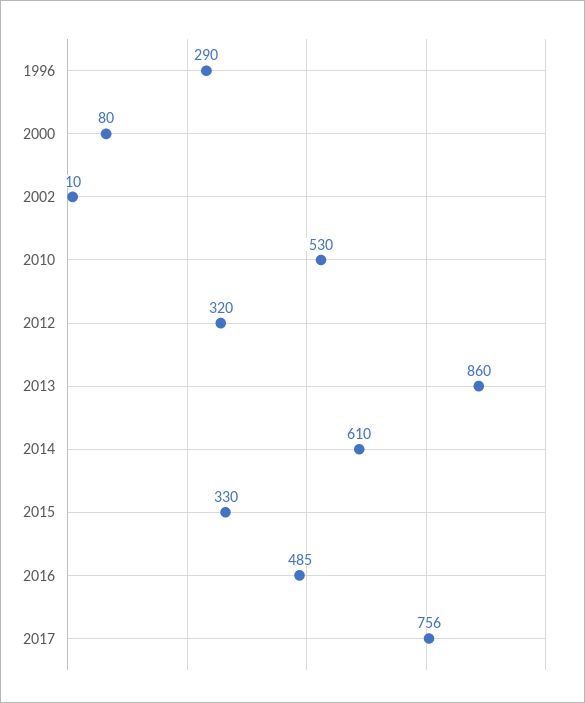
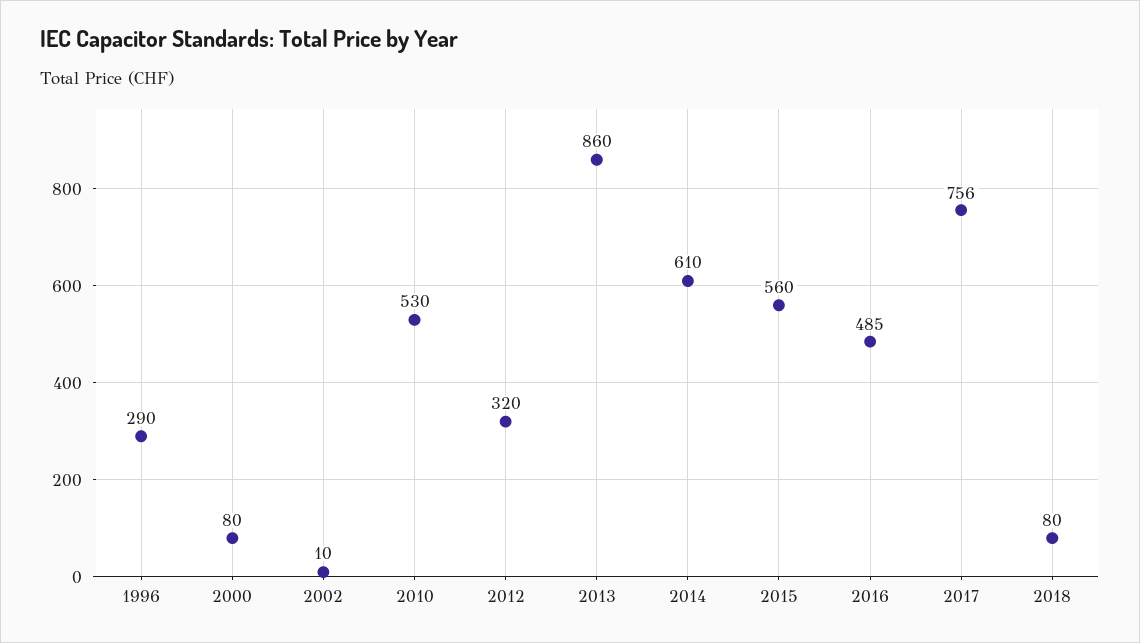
2015: 330 -> 560
2018: none -> 80

